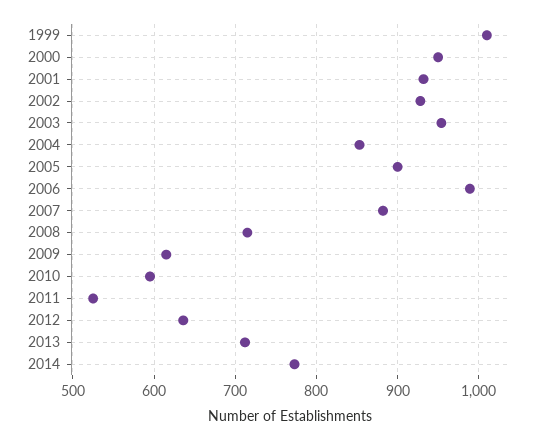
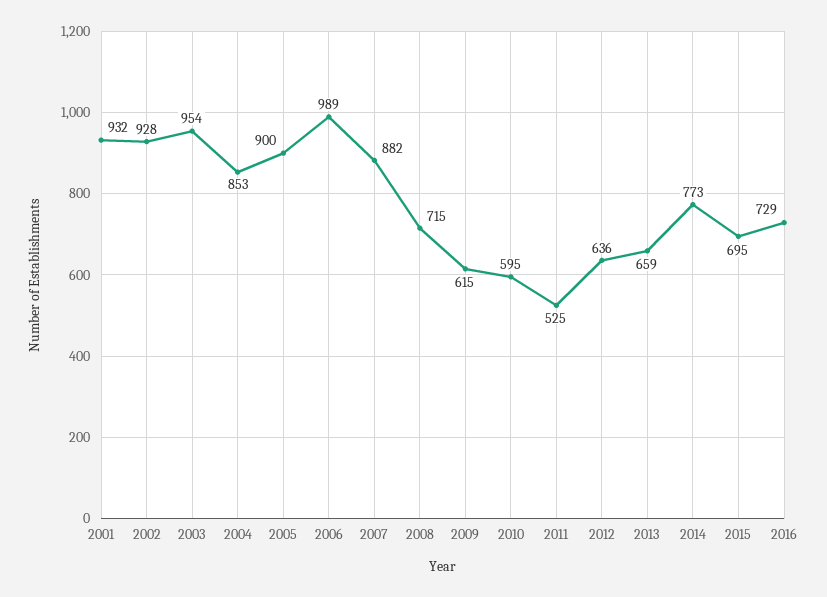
1999: 1010 -> none
2000: 950 -> none
2013: 710 -> 659
2015: none -> 695
2016: none -> 729

